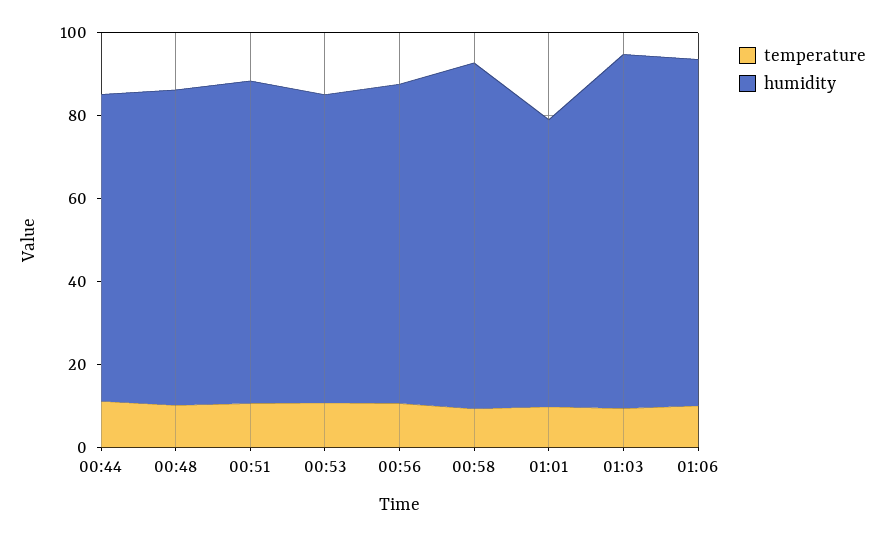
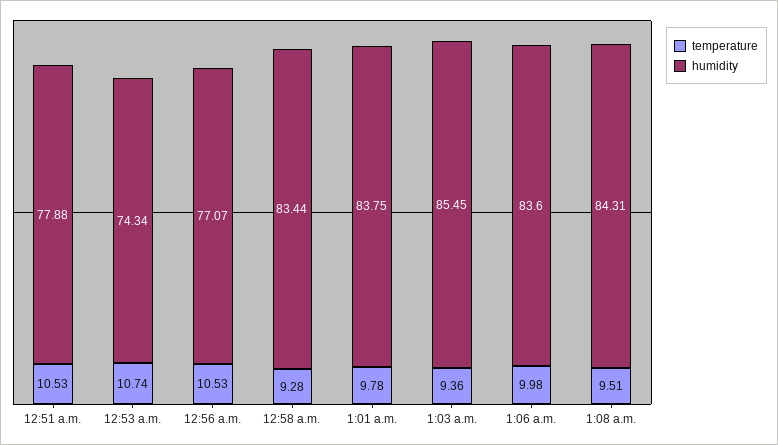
temperature, 00:44: 10 -> none
humidity, 00:44: 75 -> none
temperature, 00:48: 10 -> none
humidity, 00:48: 75 -> none
humidity, 01:01: 70 -> 83.75
temperature, 1:08 a.m.: none -> 9.51
humidity, 1:08 a.m.: none -> 84.31

